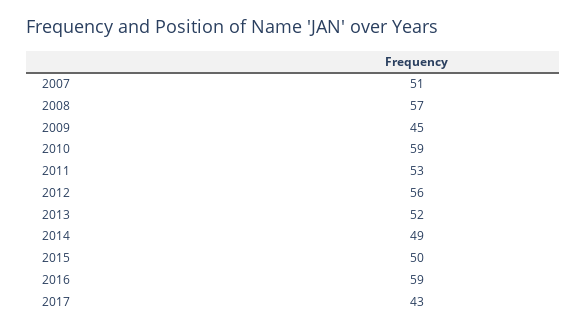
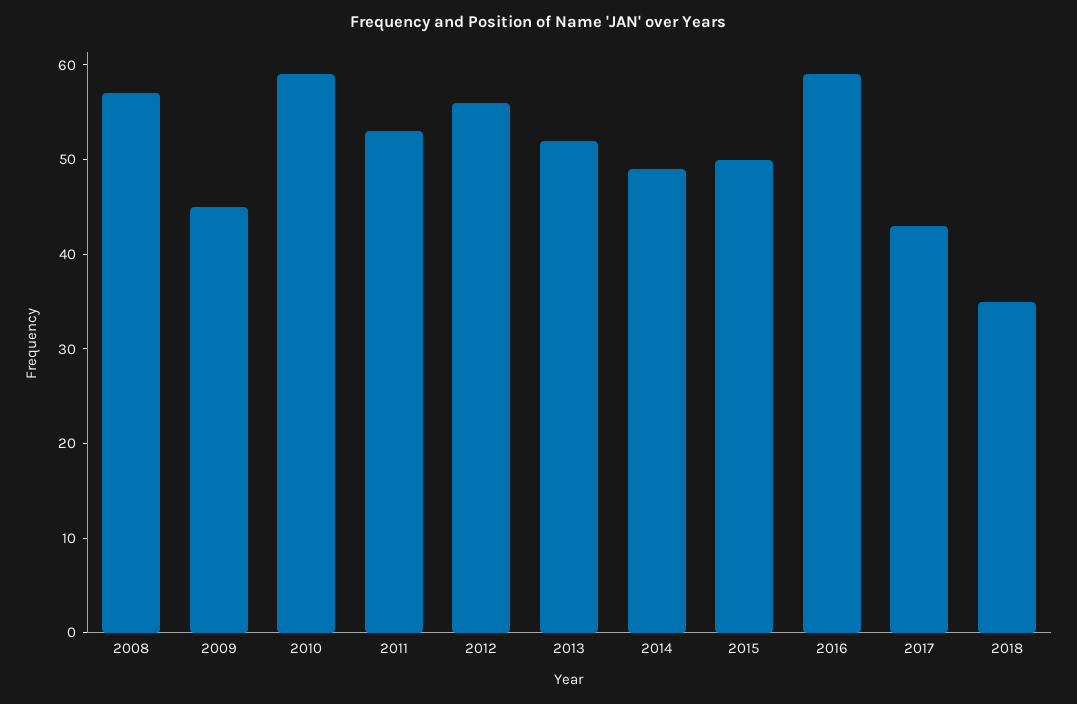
2007: 51 -> none
2018: none -> 35

